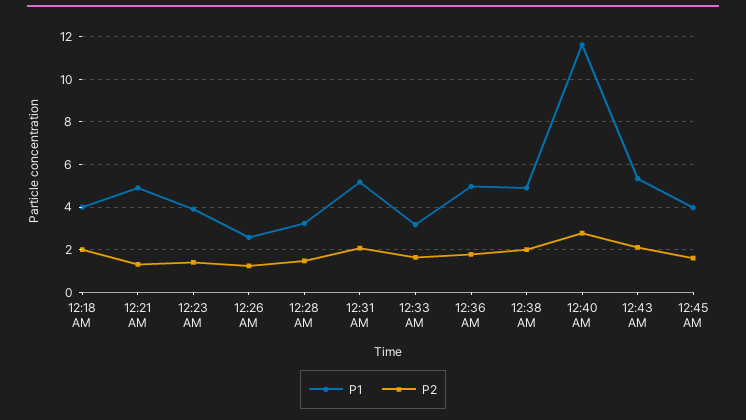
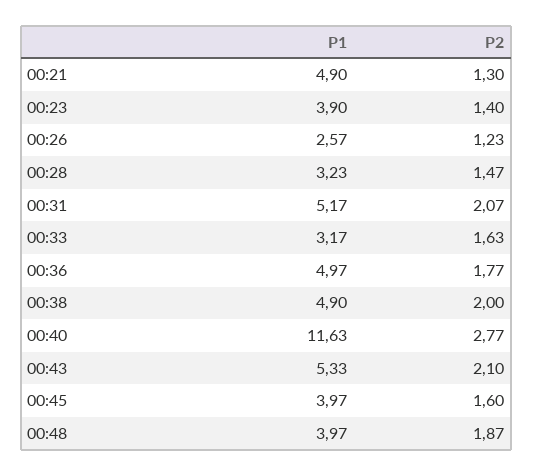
P1, 12:18 AM: 4 -> none
P2, 12:18 AM: 2 -> none
P1, 00:48: none -> 3.97
P2, 00:48: none -> 1.87

